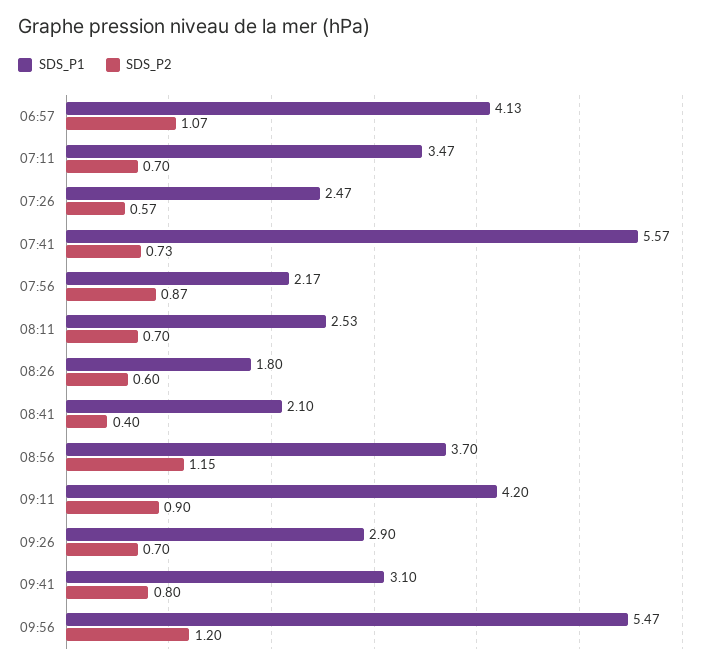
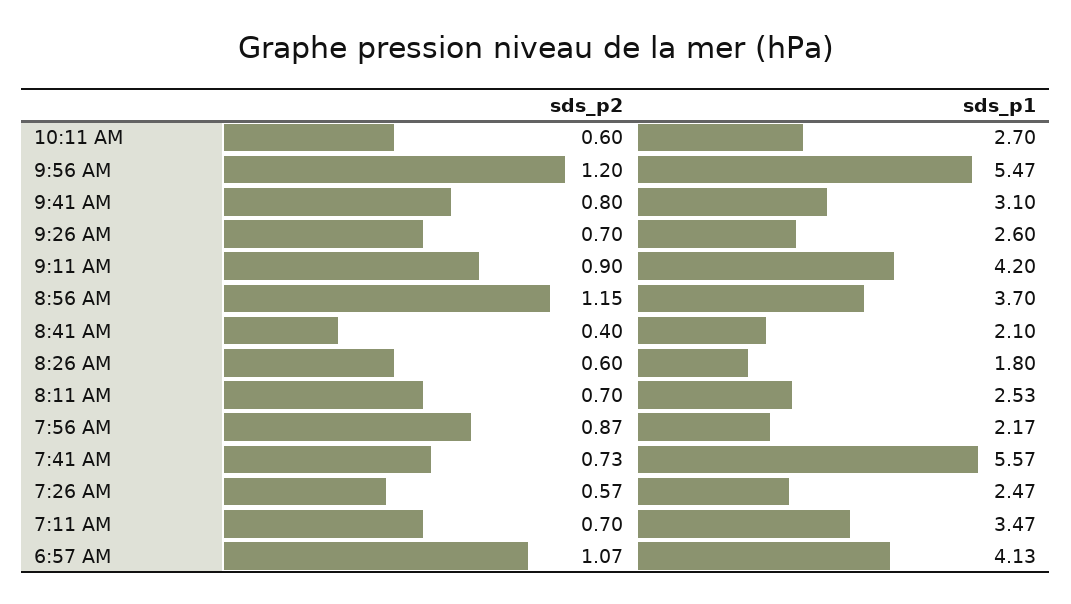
SDS_P1, 09:26: 2.9 -> 2.6
SDS_P2, 10:11 AM: none -> 0.6
SDS_P1, 10:11 AM: none -> 2.7

